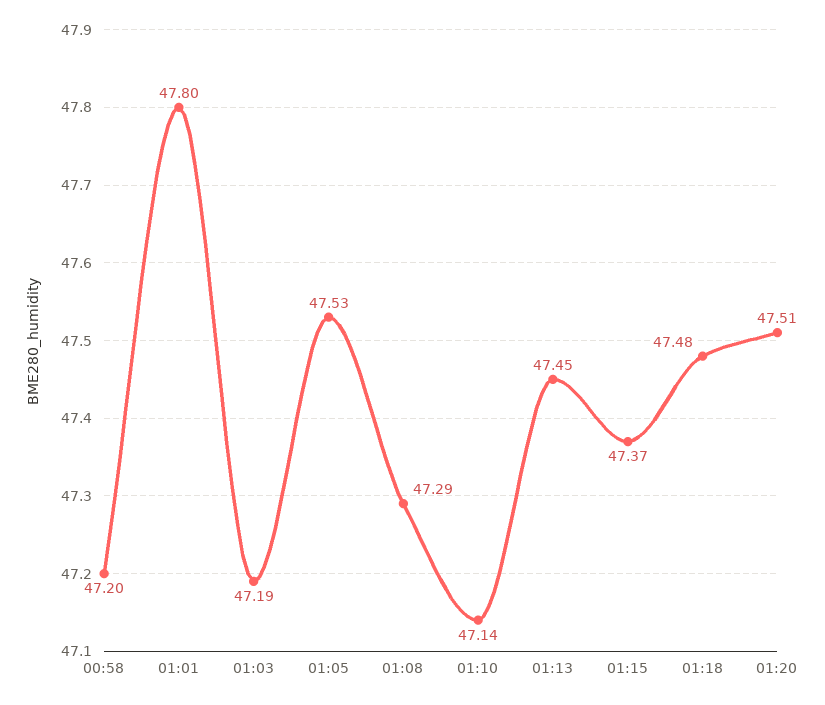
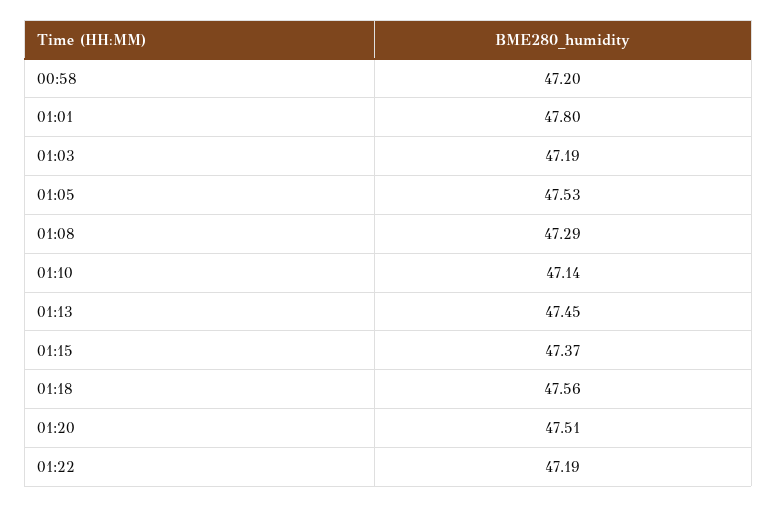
01:18: 47.48 -> 47.56
01:22: none -> 47.19

